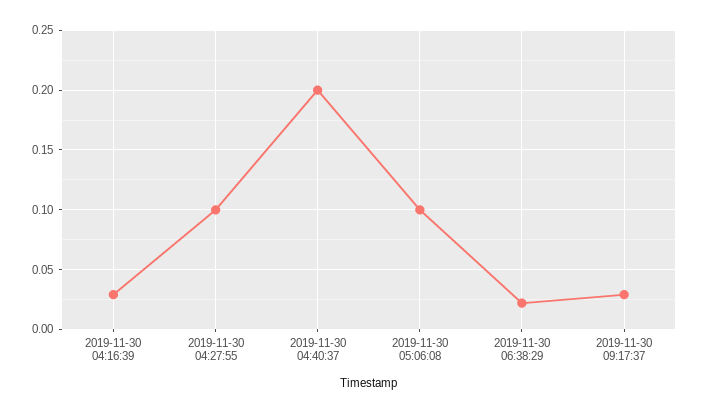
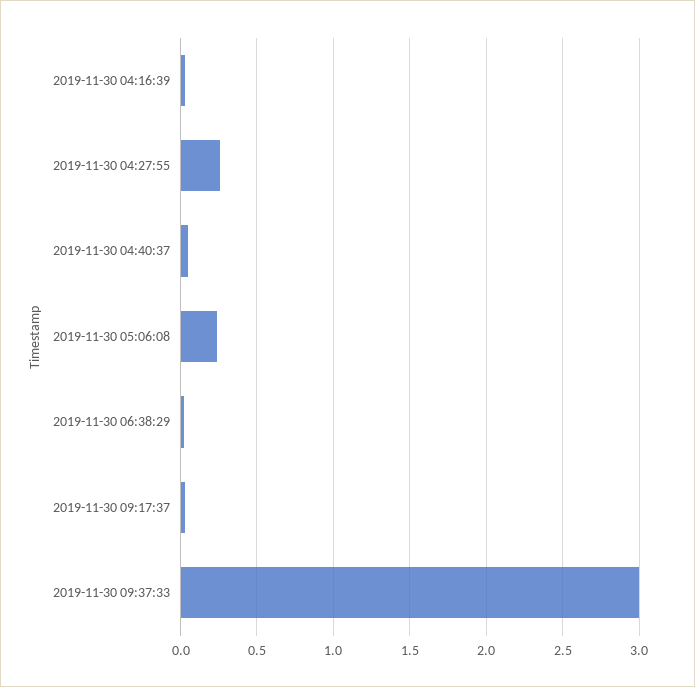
2019-11-30 04:27:55: 0.1 -> 0.25
2019-11-30 04:40:37: 0.2 -> 0.05
2019-11-30 05:06:08: 0.1 -> 0.25
2019-11-30 09:37:33: none -> 3

